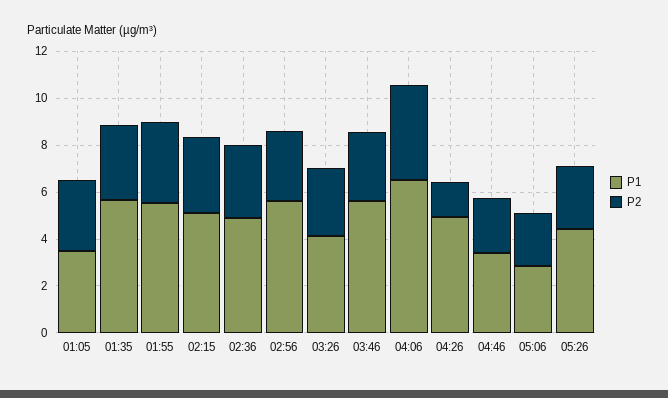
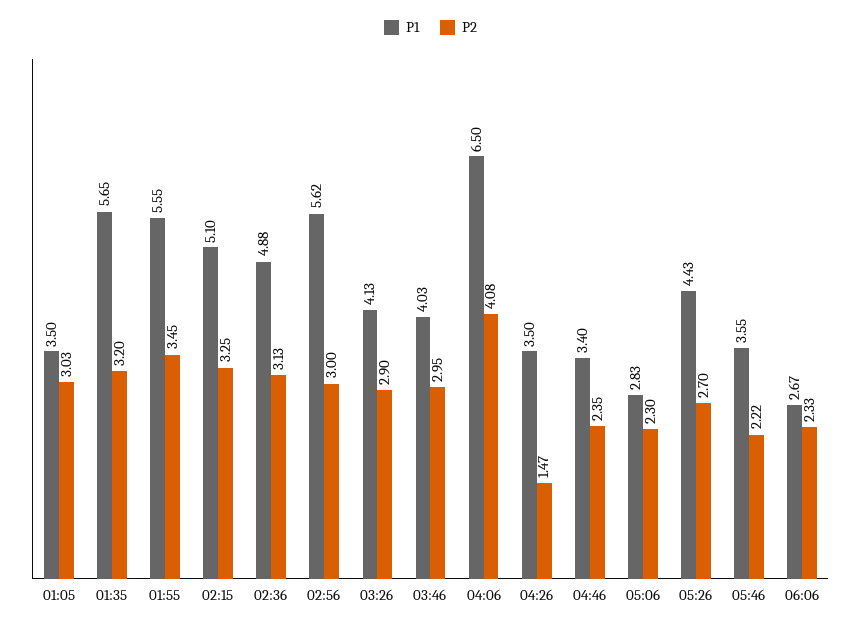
P1, 03:46: 5.5 -> 4.03
P1, 04:26: 5 -> 3.5
P1, 05:46: none -> 3.55
P2, 05:46: none -> 2.22
P1, 06:06: none -> 2.67
P2, 06:06: none -> 2.33

